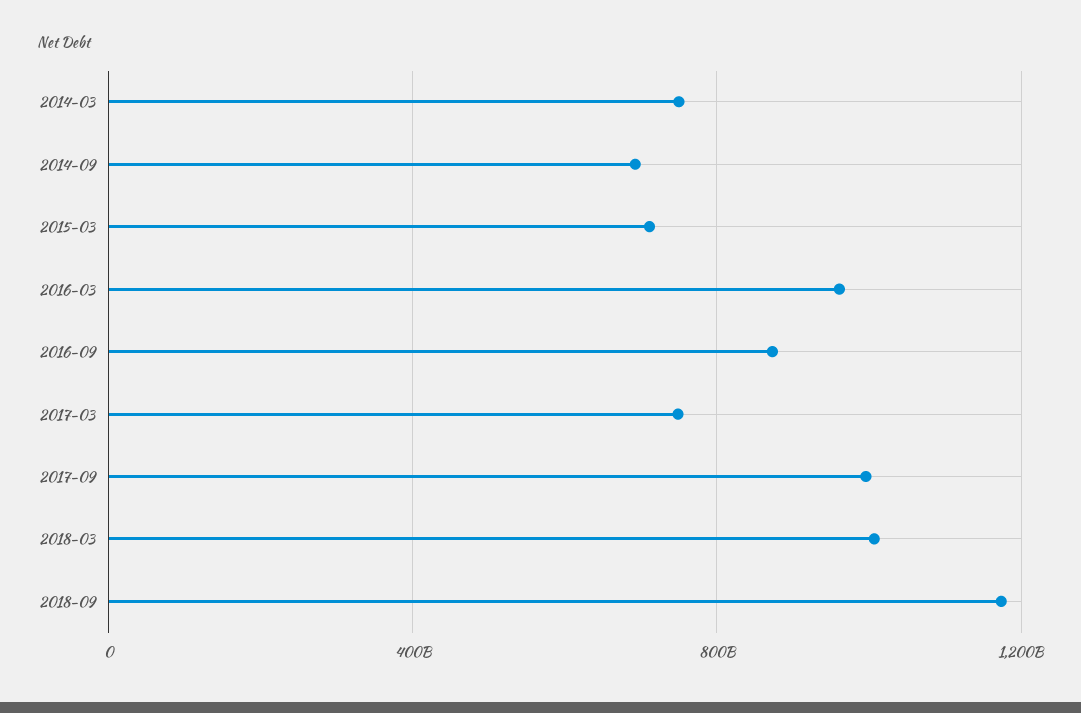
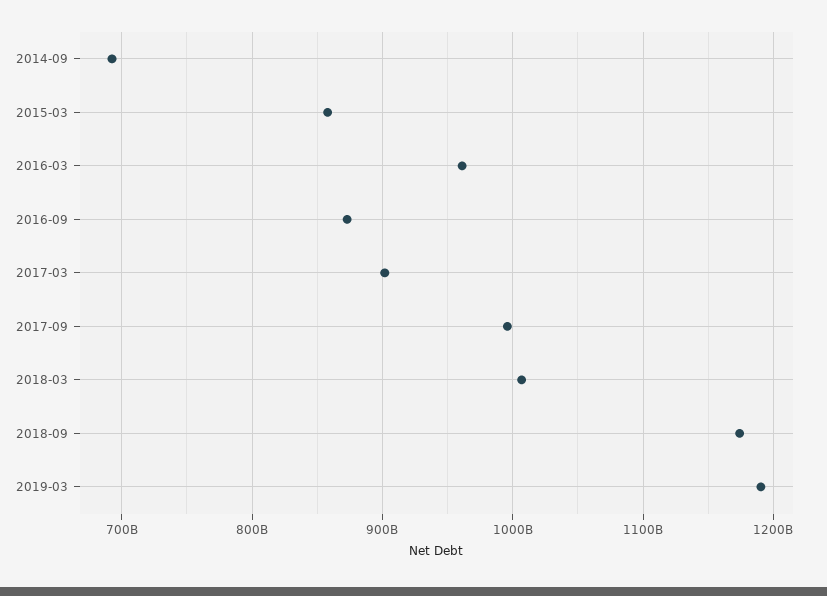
2014-03: 750000000000 -> none
2015-03: 700000000000 -> 860000000000
2017-03: 750000000000 -> 900000000000
2019-03: none -> 1190000000000

